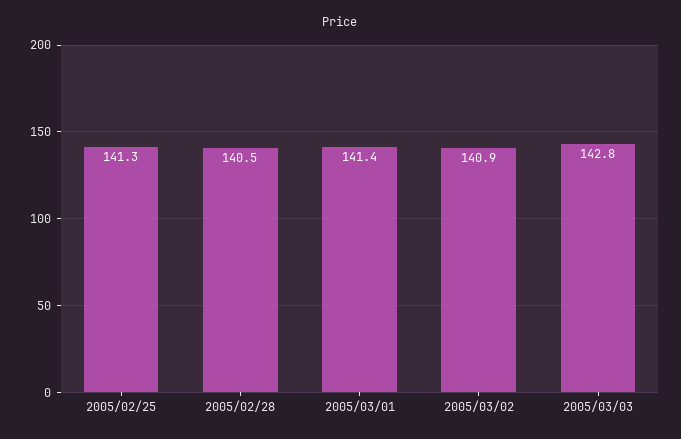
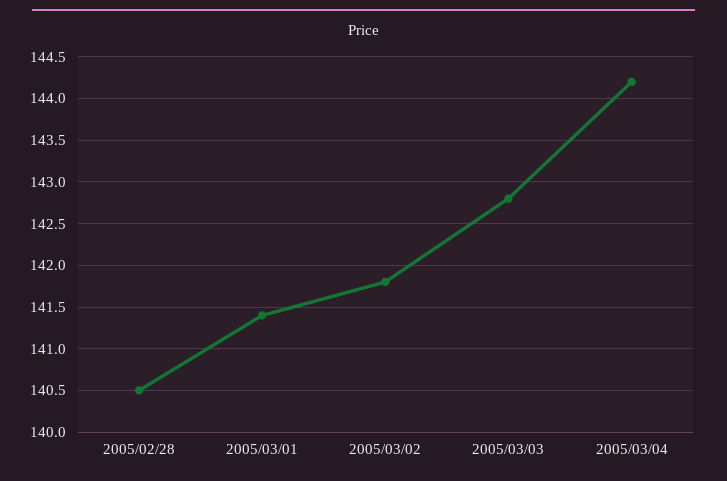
2005/02/25: 141.3 -> none
2005/03/02: 140.9 -> 141.8
2005/03/04: none -> 144.2

